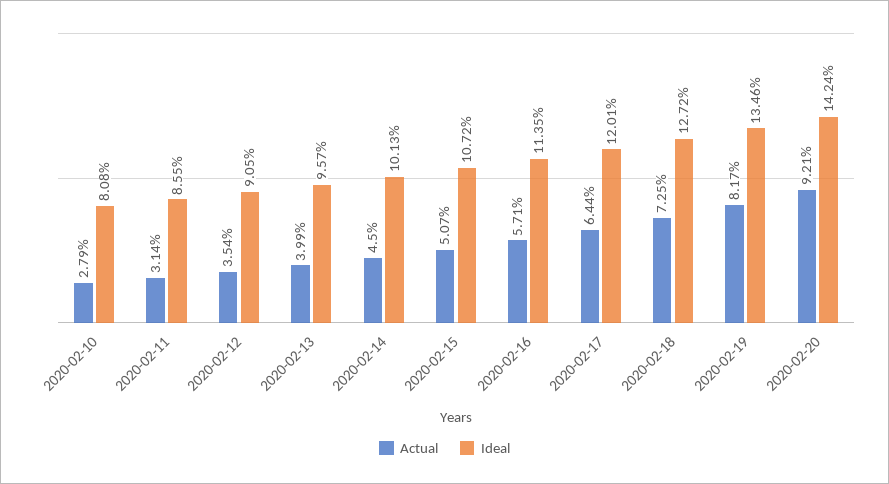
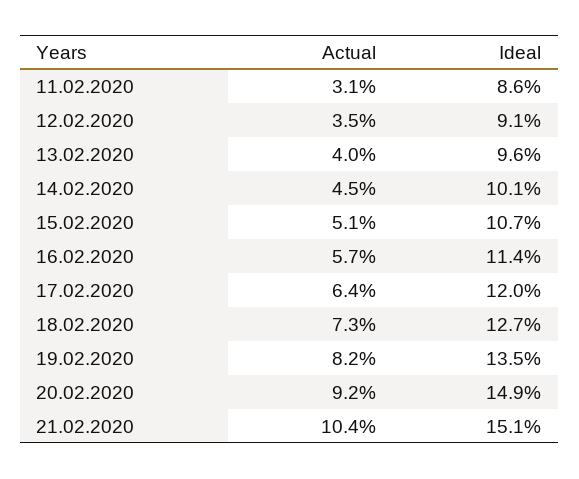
Actual, 2020-02-10: 2.79 -> none
Ideal, 2020-02-10: 8.08 -> none
Ideal, 2020-02-20: 14.24 -> 14.9
Actual, 21.02.2020: none -> 10.4
Ideal, 21.02.2020: none -> 15.1

